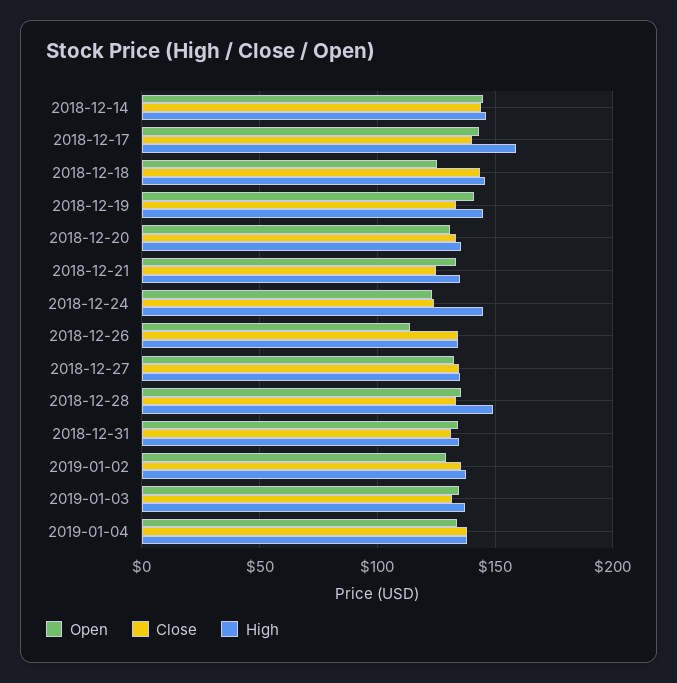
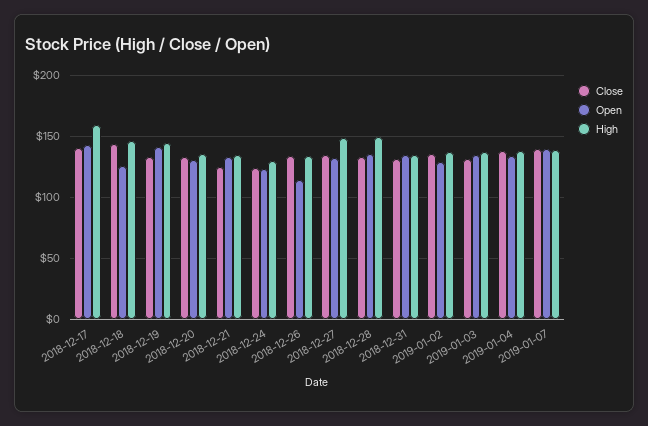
Open, 2018-12-14: 145 -> none
Close, 2018-12-14: 145 -> none
High, 2018-12-14: 145 -> none
High, 2018-12-24: 145 -> 130
High, 2018-12-27: 135 -> 150
Close, 2019-01-07: none -> 140
Open, 2019-01-07: none -> 140
High, 2019-01-07: none -> 140

